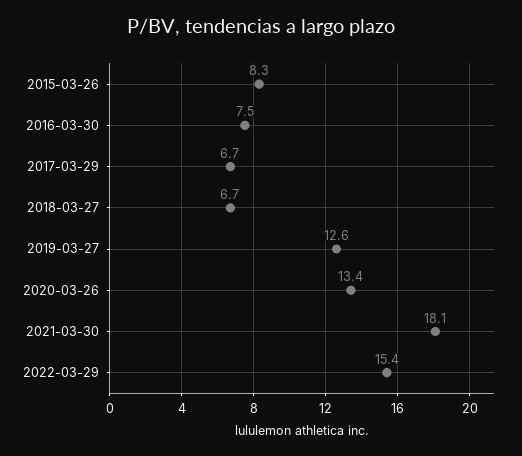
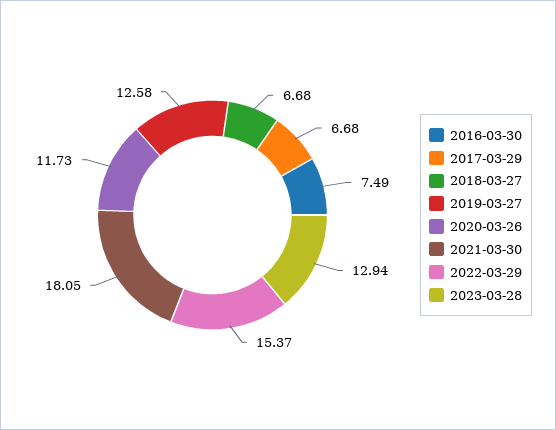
2015-03-26: 8.3 -> none
2020-03-26: 13.4 -> 11.73
2023-03-28: none -> 12.94

